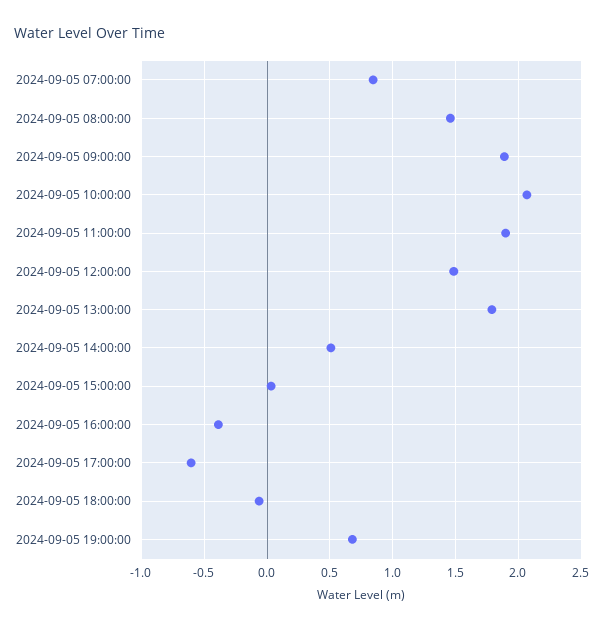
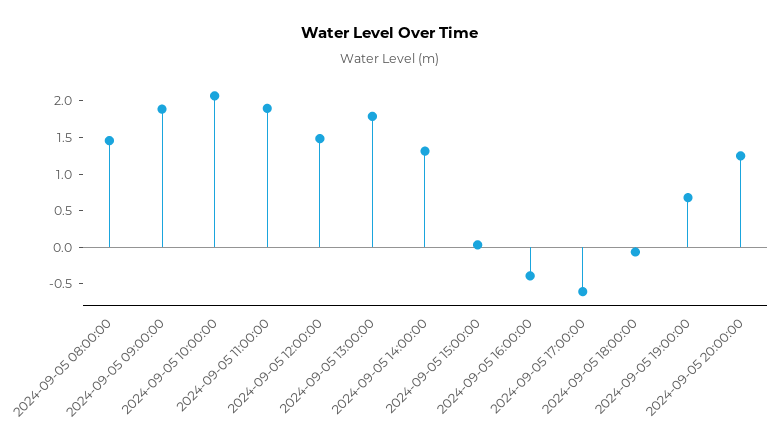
2024-09-05 07:00:00: 0.85 -> none
2024-09-05 14:00:00: 0.5 -> 1.25
2024-09-05 20:00:00: none -> 1.25

